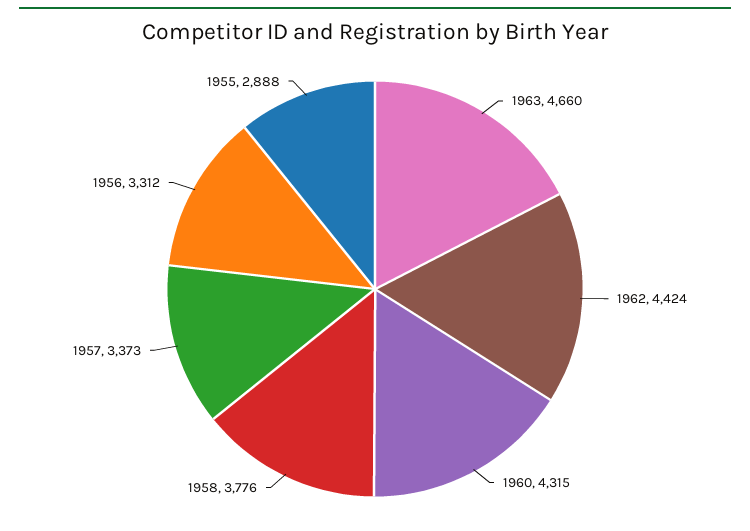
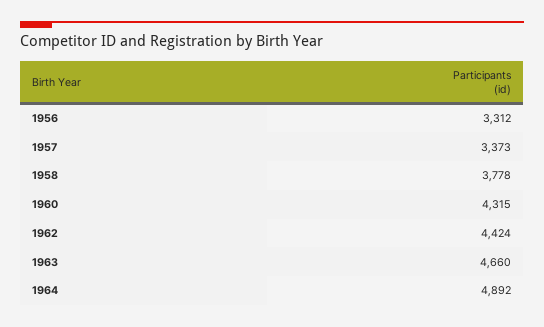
1958: 3776 -> 3778
1955: 2888 -> none
1964: none -> 4892

